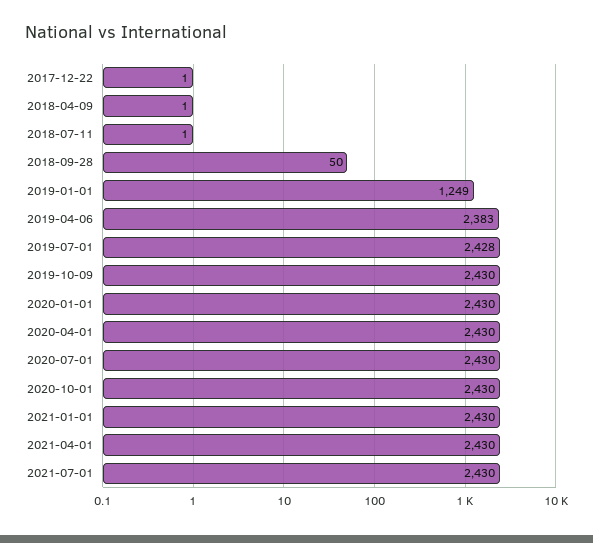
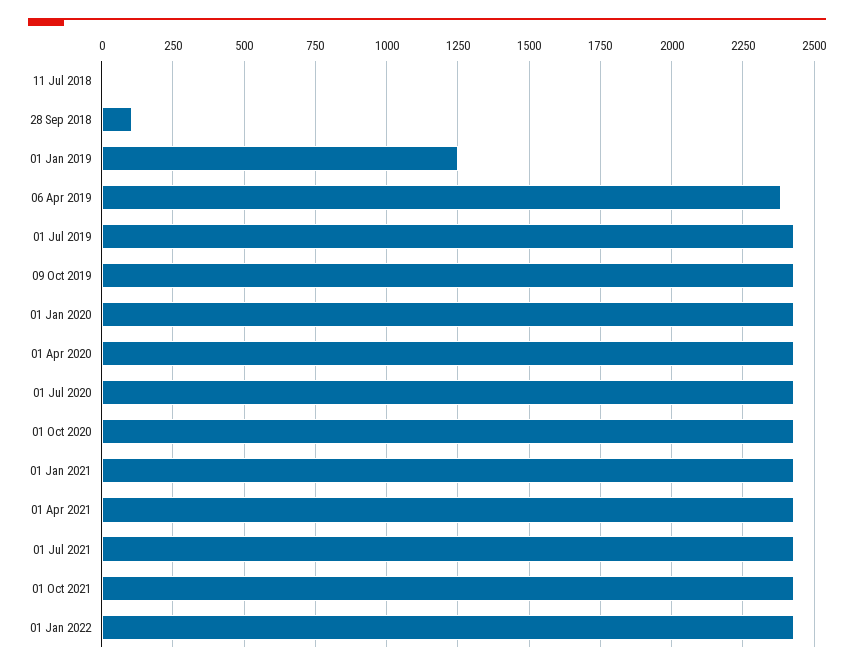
2017-12-22: 1 -> none
2018-04-09: 1 -> none
2018-09-28: 50 -> 100
01 Oct 2021: none -> 2425
01 Jan 2022: none -> 2425

